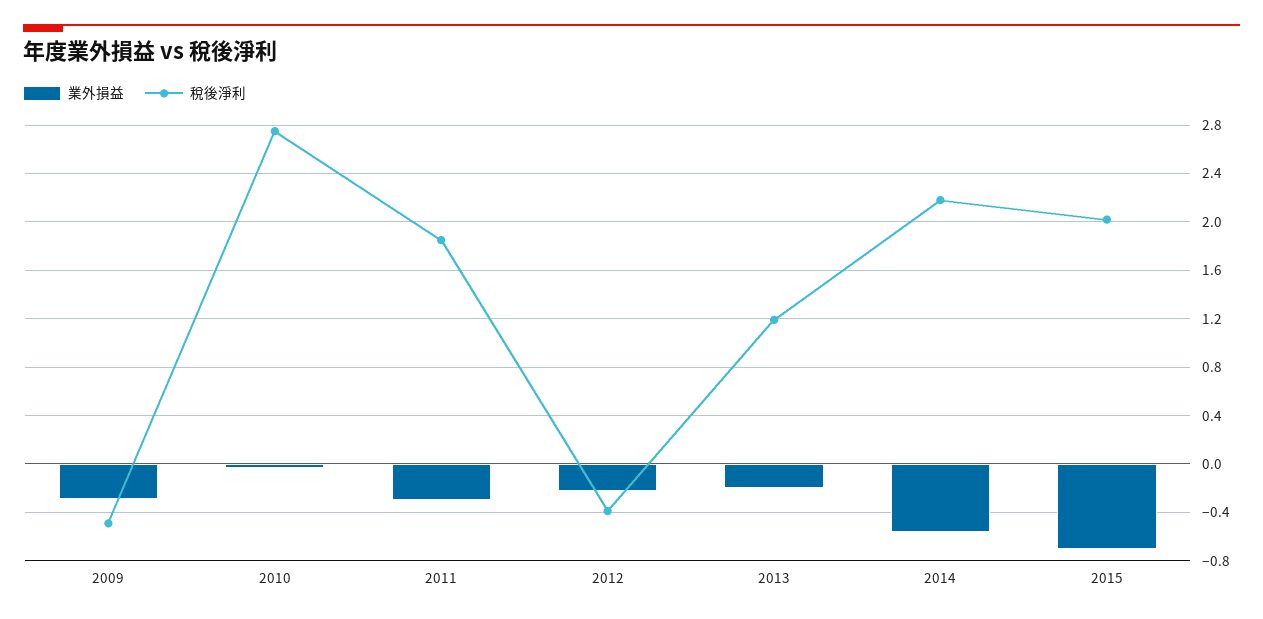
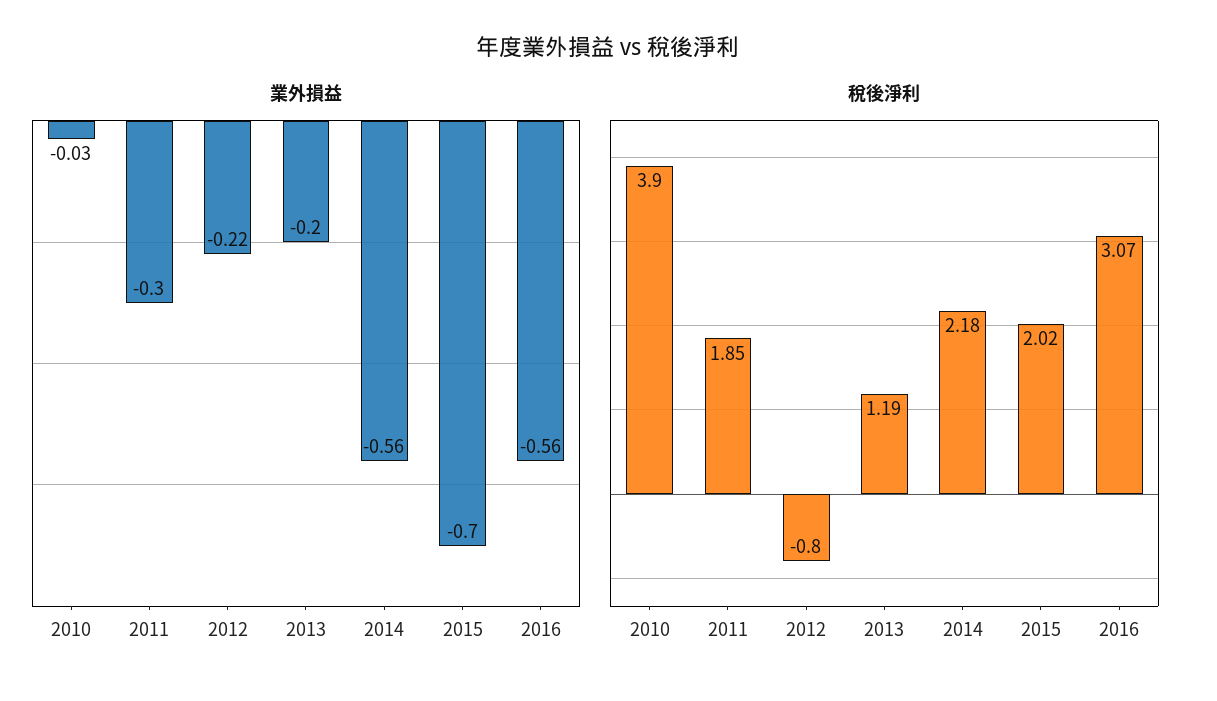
業外損益, 2009: -0.3 -> none
稅後淨利, 2009: -0.5 -> none
稅後淨利, 2010: 2.75 -> 3.9
稅後淨利, 2012: -0.4 -> -0.8
業外損益, 2016: none -> -0.56
稅後淨利, 2016: none -> 3.07

